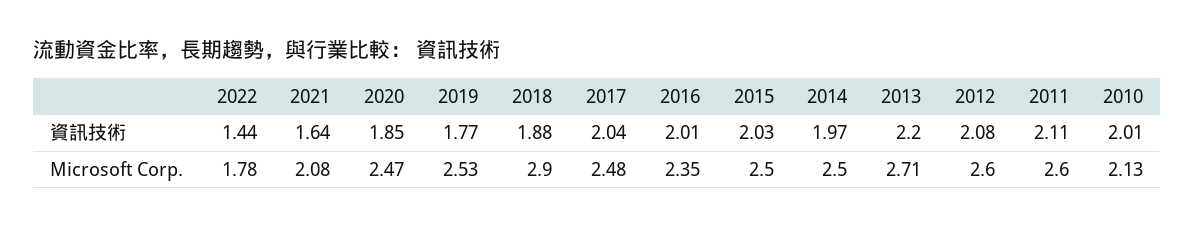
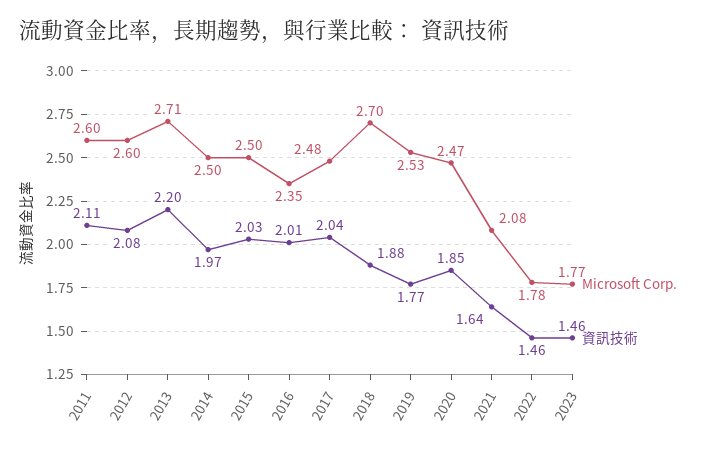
資訊技術, 2022: 1.44 -> 1.46
資訊技術, 2010: 2.01 -> none
Microsoft Corp., 2018: 2.9 -> 2.7
Microsoft Corp., 2010: 2.13 -> none
Microsoft Corp., 2023: none -> 1.77
資訊技術, 2023: none -> 1.46

